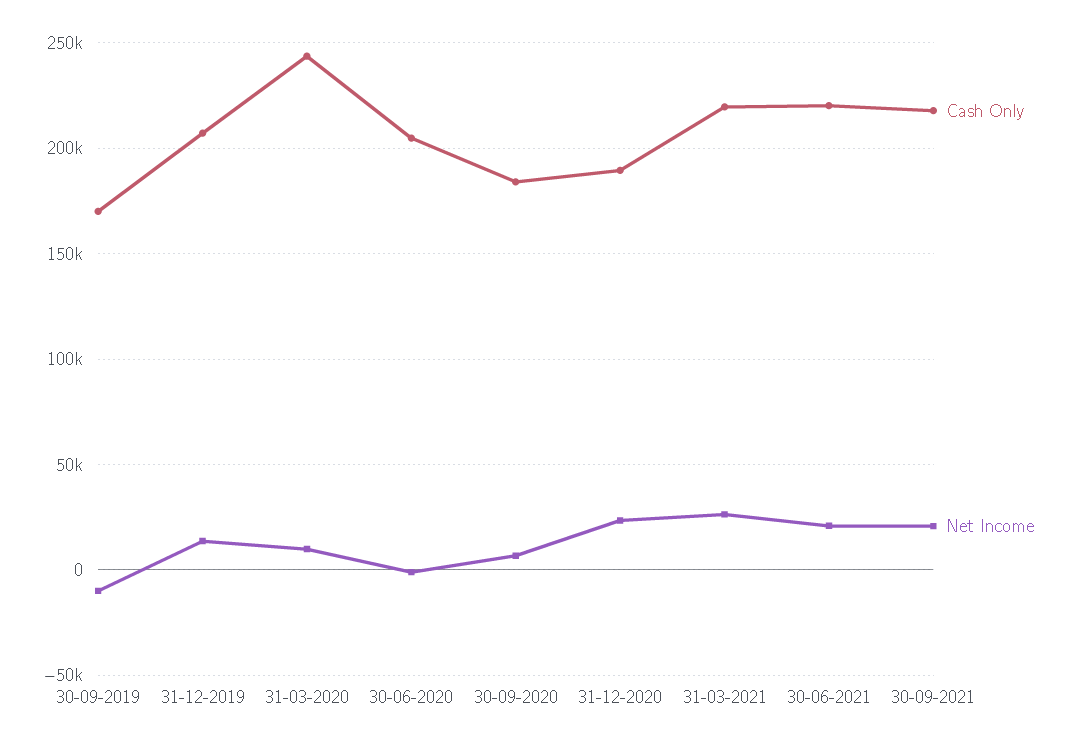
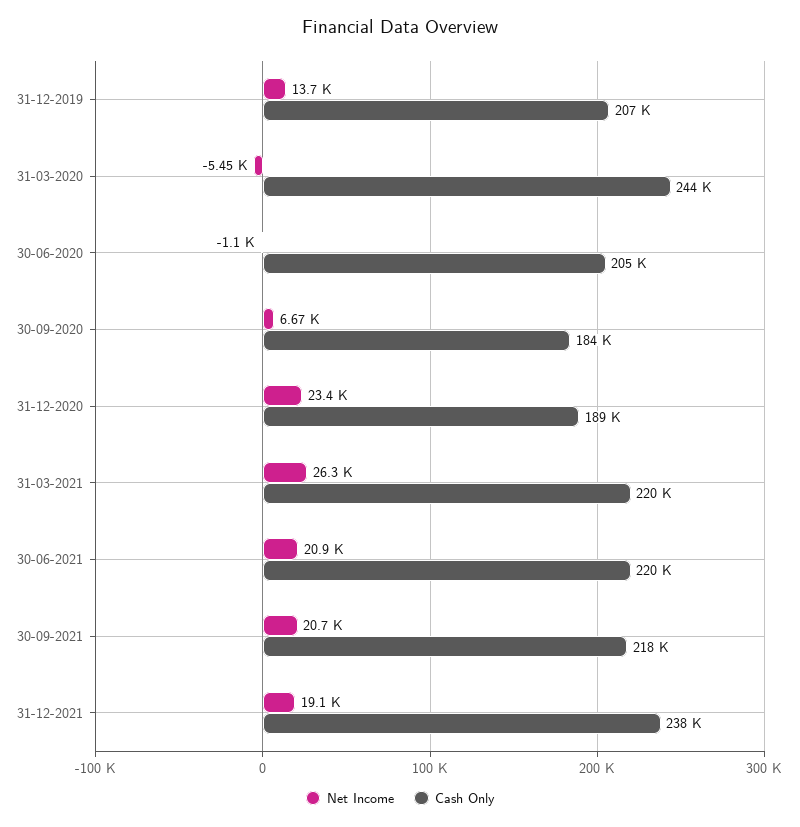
Cash Only, 30-09-2019: 170000 -> none
Net Income, 30-09-2019: -10000 -> none
Net Income, 31-03-2020: 10000 -> -5450
Net Income, 31-12-2021: none -> 19100
Cash Only, 31-12-2021: none -> 238000

